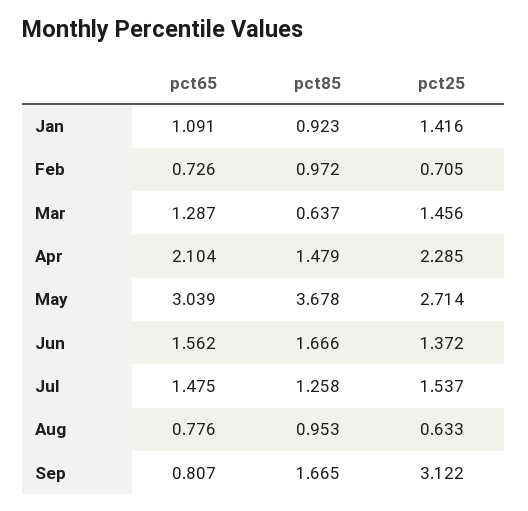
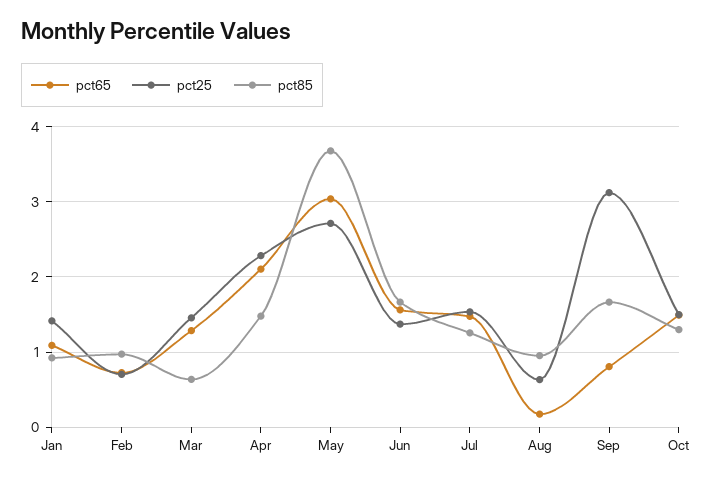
pct65, Aug: 0.776 -> 0.2
pct65, Oct: none -> 1.5
pct25, Oct: none -> 1.5
pct85, Oct: none -> 1.3

